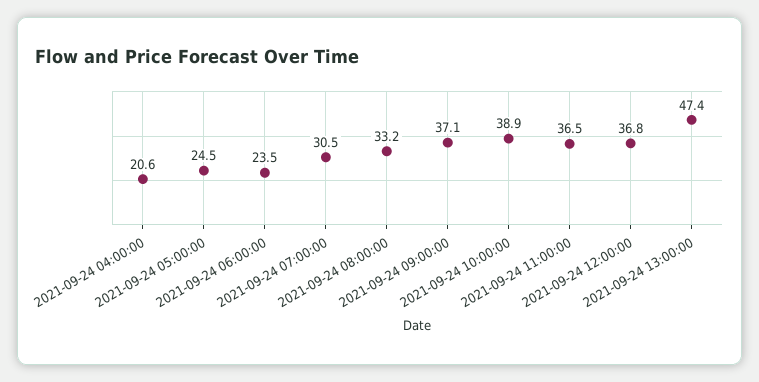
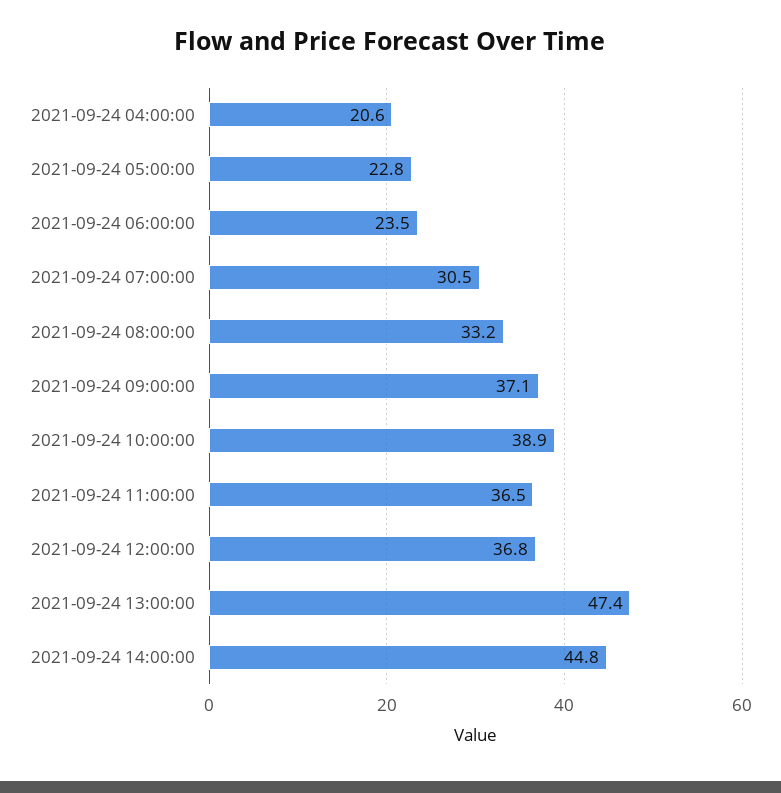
2021-09-24 05:00:00: 24.5 -> 22.8
2021-09-24 14:00:00: none -> 44.8

